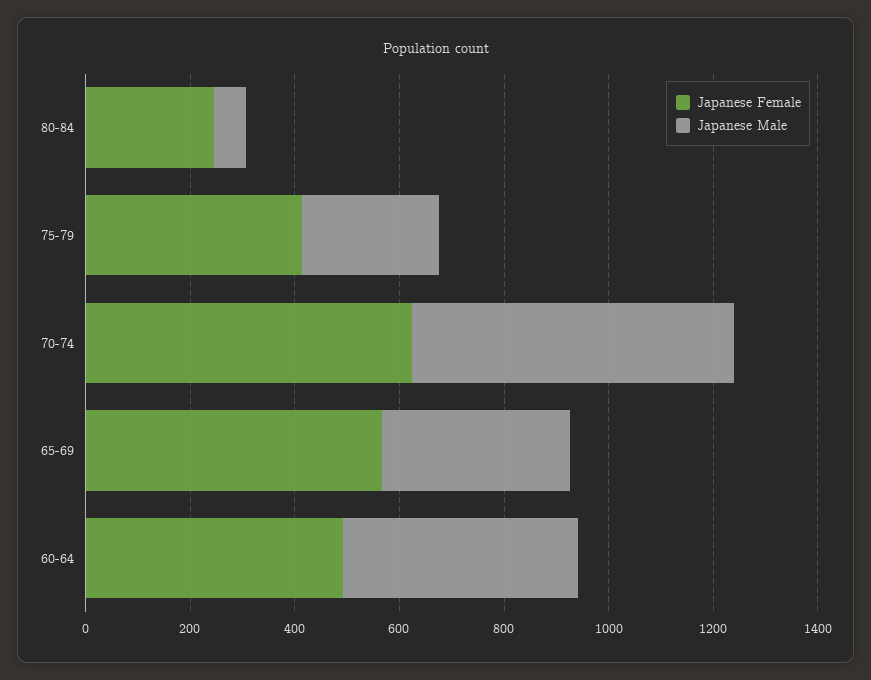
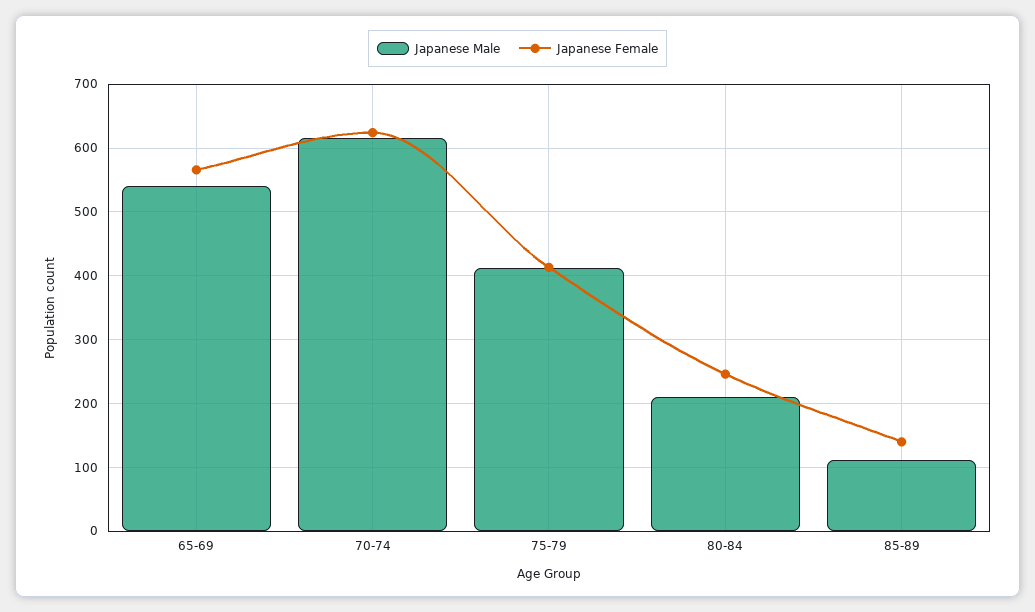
Japanese Male, 80-84: 50 -> 210
Japanese Male, 75-79: 250 -> 410
Japanese Male, 65-69: 350 -> 540
Japanese Female, 60-64: 500 -> none
Japanese Male, 60-64: 450 -> none
Japanese Male, 85-89: none -> 110
Japanese Female, 85-89: none -> 140

